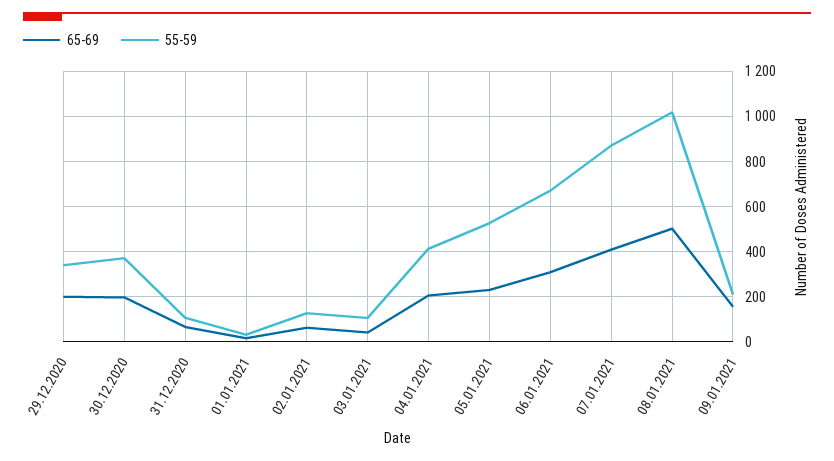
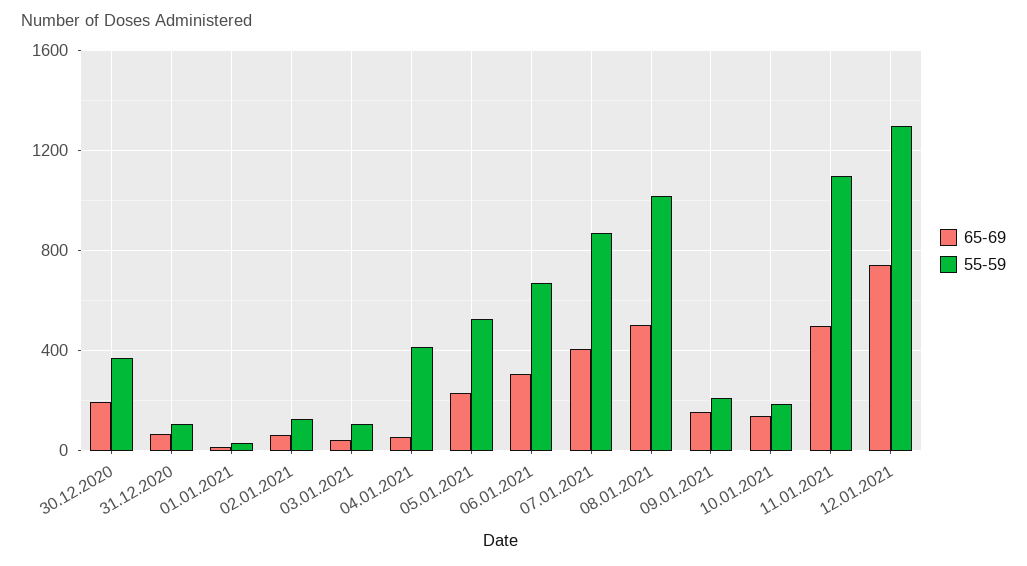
65-69, 29.12.2020: 200 -> none
55-59, 29.12.2020: 350 -> none
65-69, 04.01.2021: 200 -> 50
65-69, 10.01.2021: none -> 150
55-59, 10.01.2021: none -> 200
65-69, 11.01.2021: none -> 500
55-59, 11.01.2021: none -> 1100
65-69, 12.01.2021: none -> 750
55-59, 12.01.2021: none -> 1300

